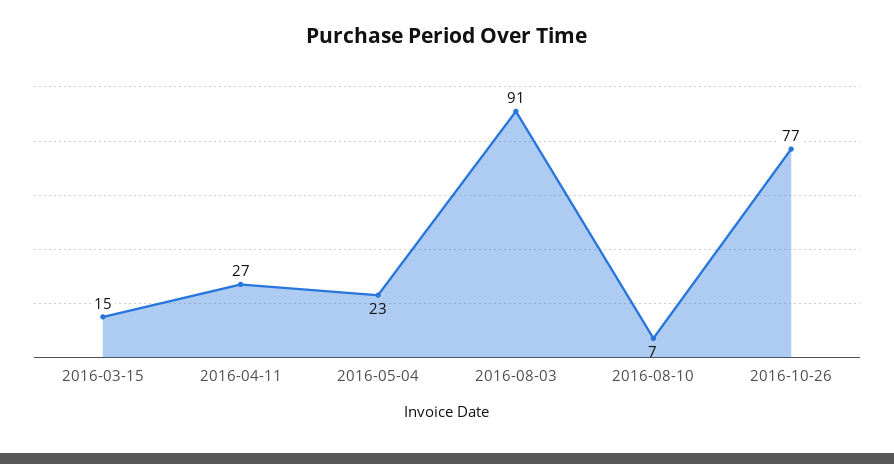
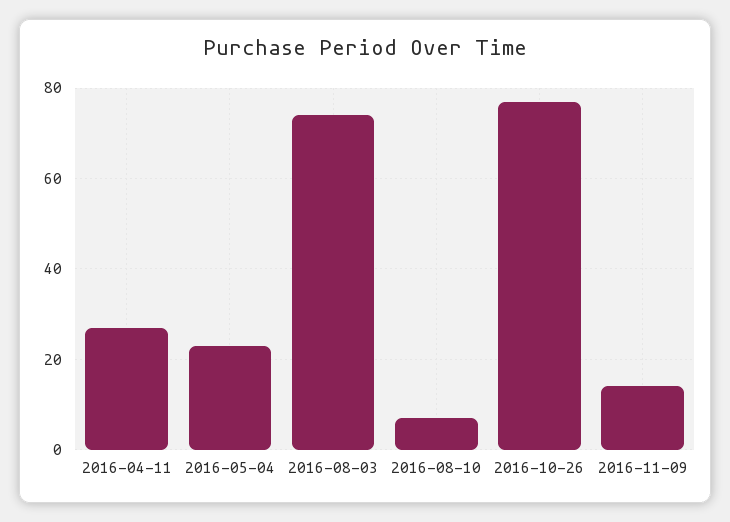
2016-03-15: 15 -> none
2016-08-03: 91 -> 75
2016-11-09: none -> 15

